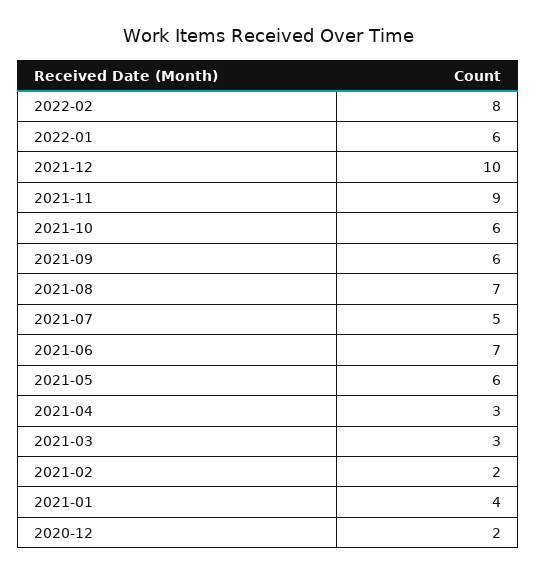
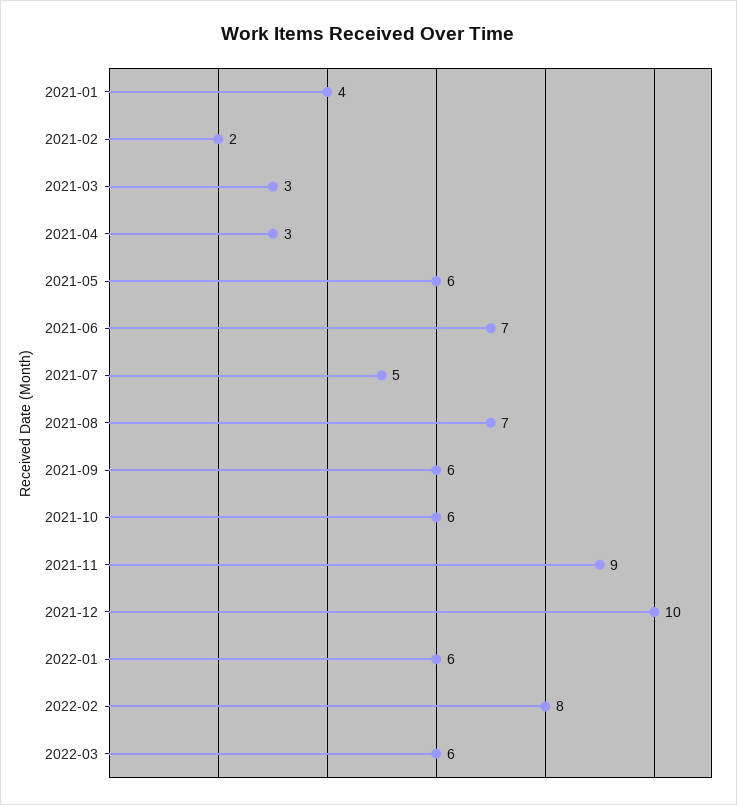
2020-12: 2 -> none
2022-03: none -> 6

